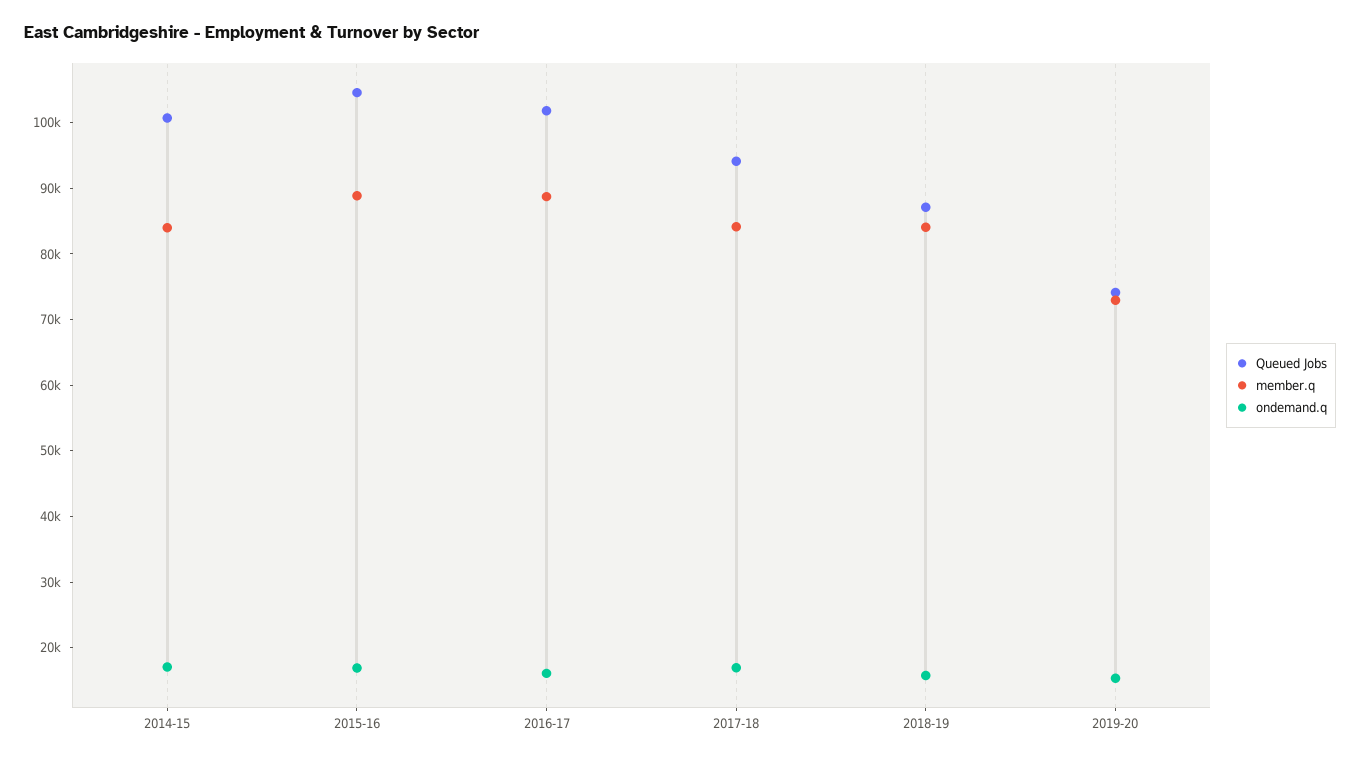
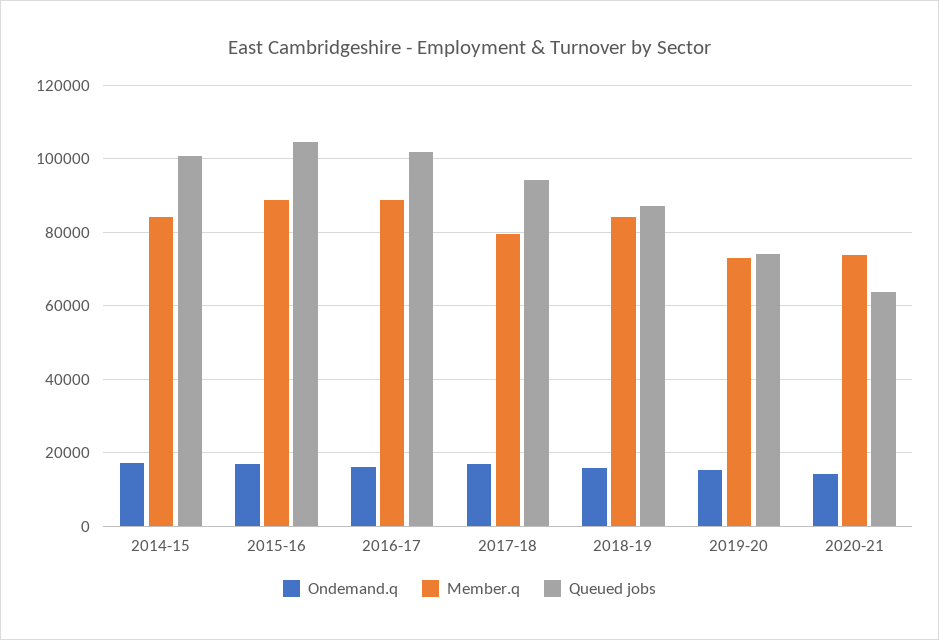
member.q, 2017-18: 84000 -> 80000
ondemand.q, 2020-21: none -> 14000
member.q, 2020-21: none -> 74000
Queued Jobs, 2020-21: none -> 64000

